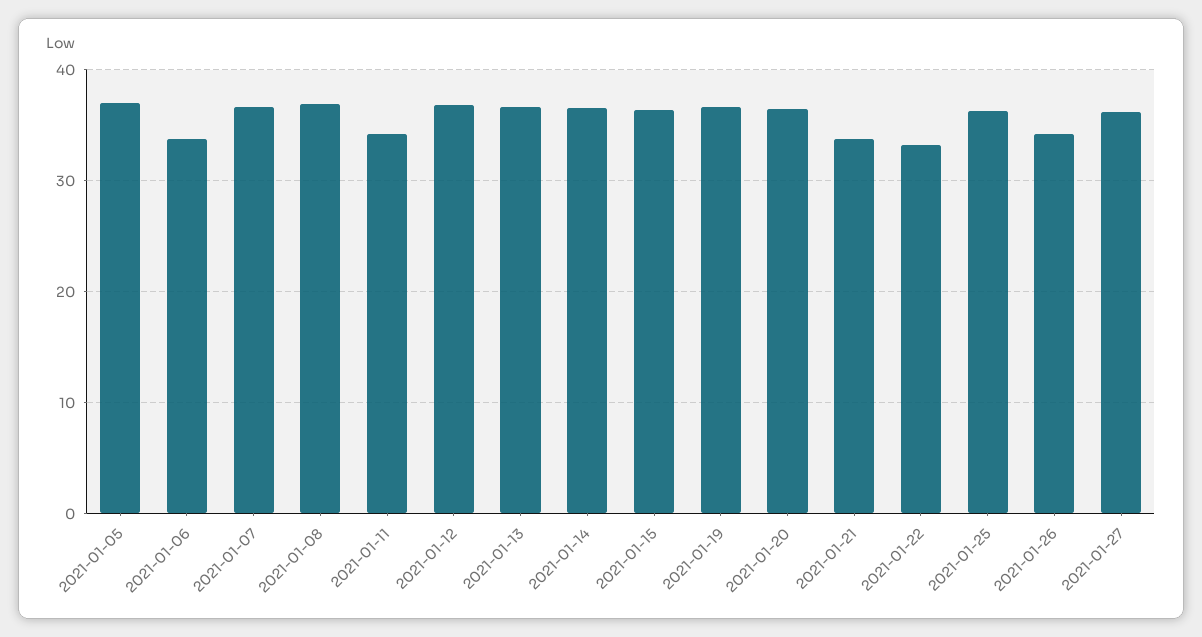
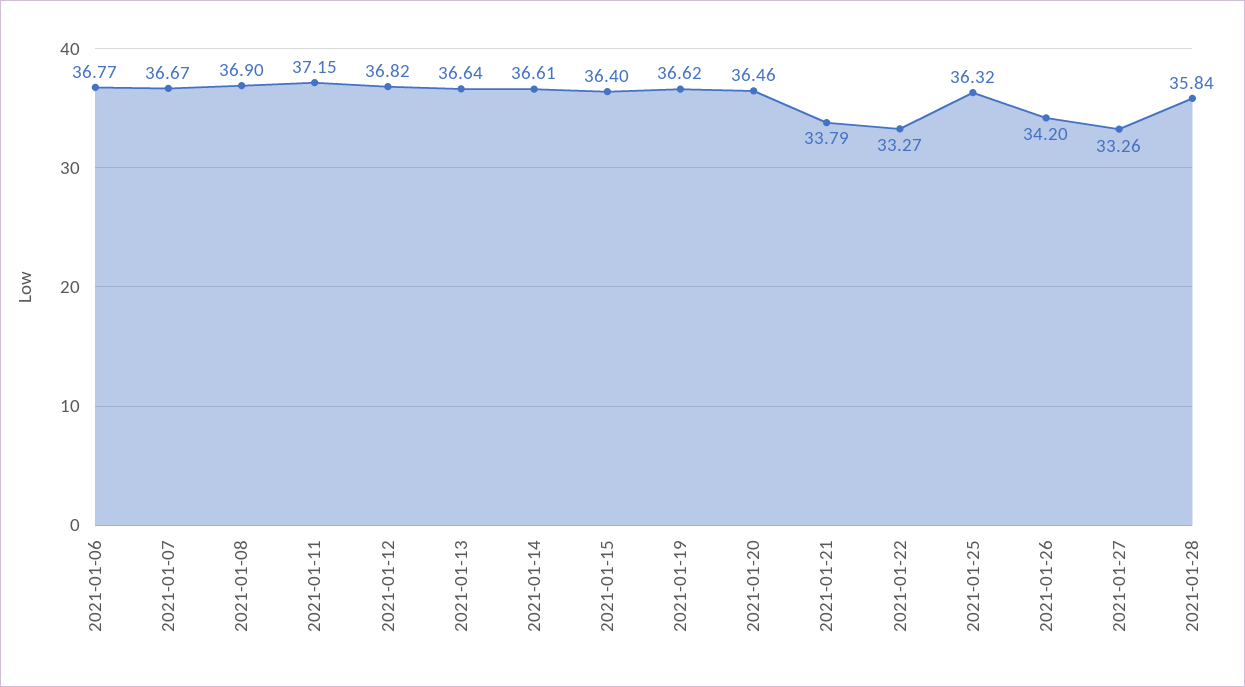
2021-01-05: 37 -> none
2021-01-06: 34 -> 36.77
2021-01-11: 34 -> 37.15
2021-01-27: 36 -> 33.26
2021-01-28: none -> 35.84

